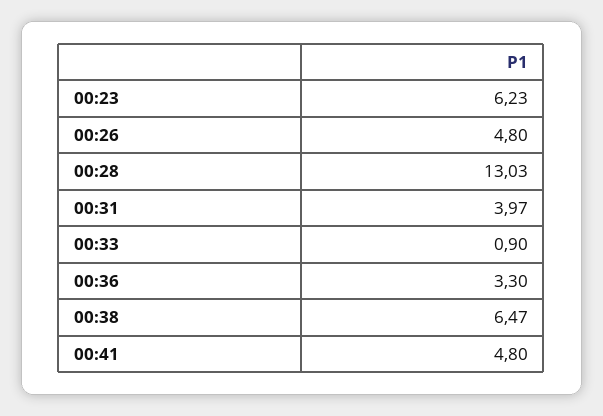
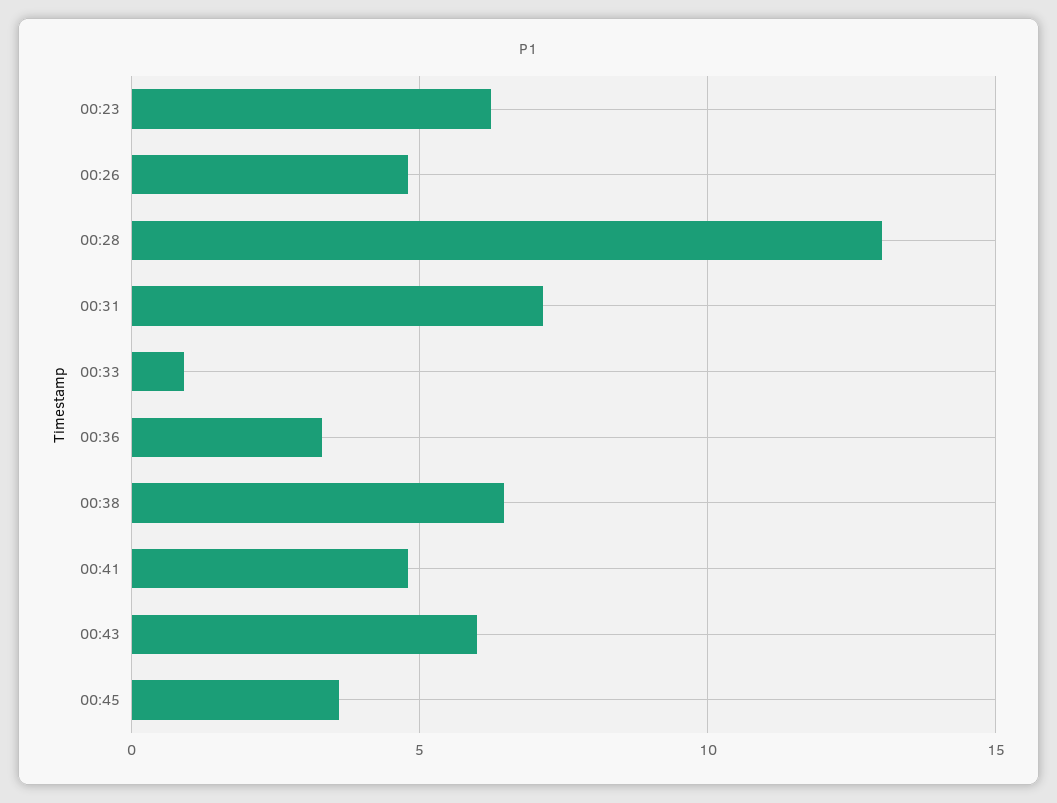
00:31: 3.97 -> 7
00:43: none -> 6
00:45: none -> 3.5

